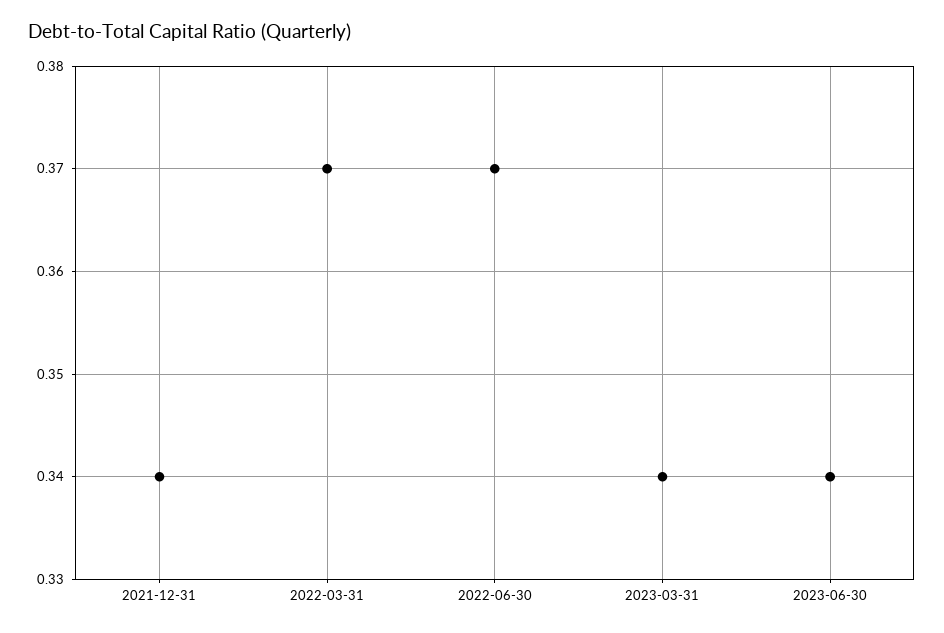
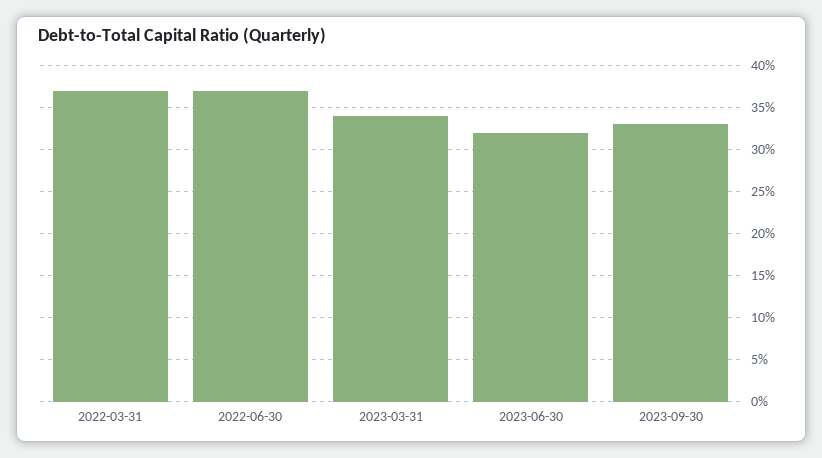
2021-12-31: 0.34 -> none
2023-06-30: 0.34 -> 0.32
2023-09-30: none -> 0.33

